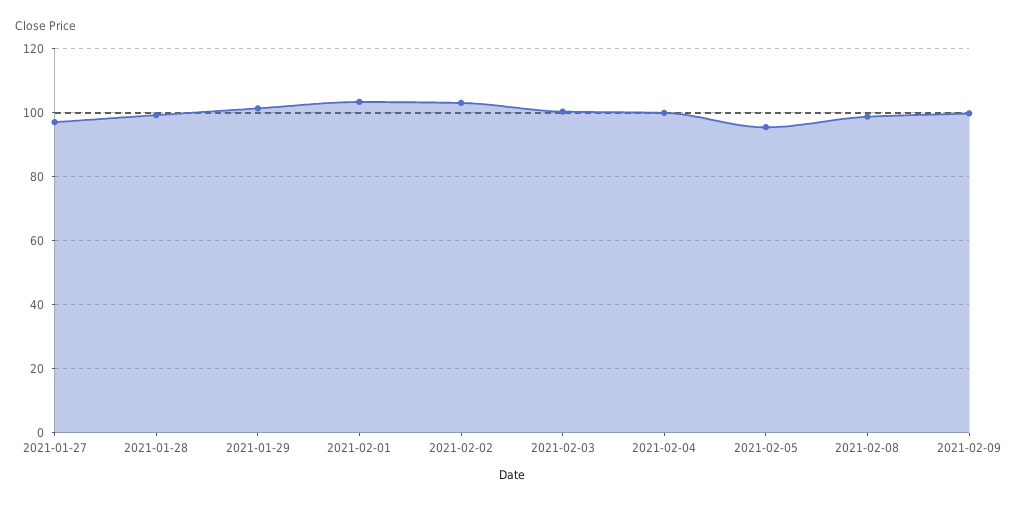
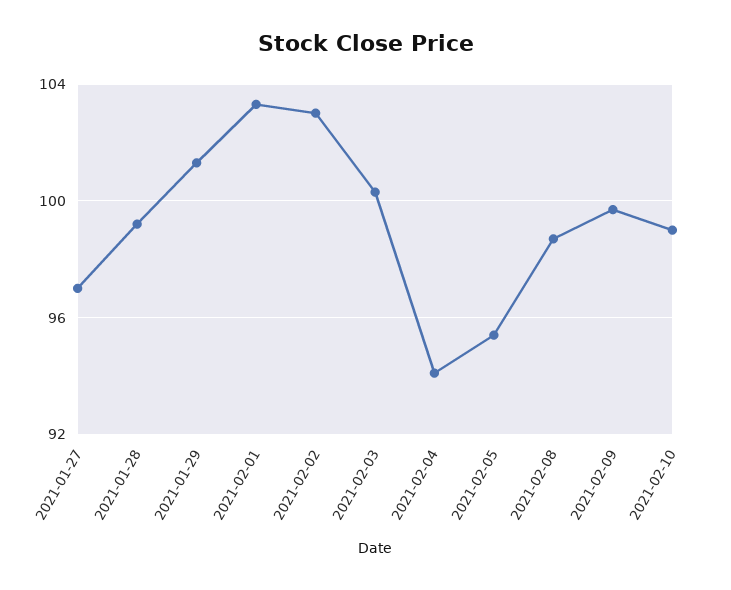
2021-02-04: 100 -> 94
2021-02-10: none -> 99

